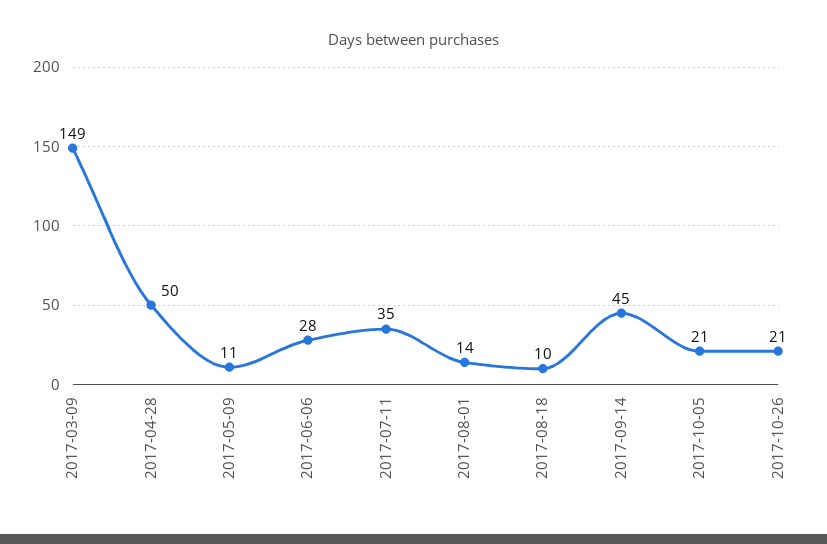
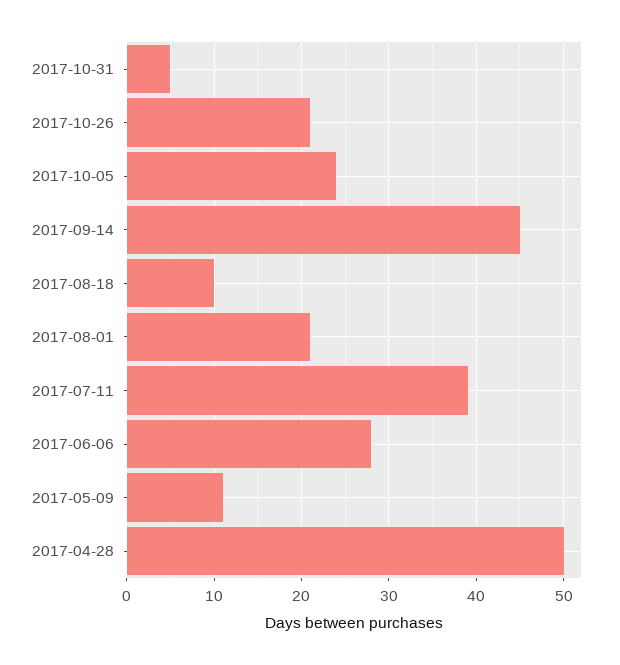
2017-03-09: 149 -> none
2017-07-11: 35 -> 39
2017-08-01: 14 -> 21
2017-10-05: 21 -> 24
2017-10-31: none -> 5

